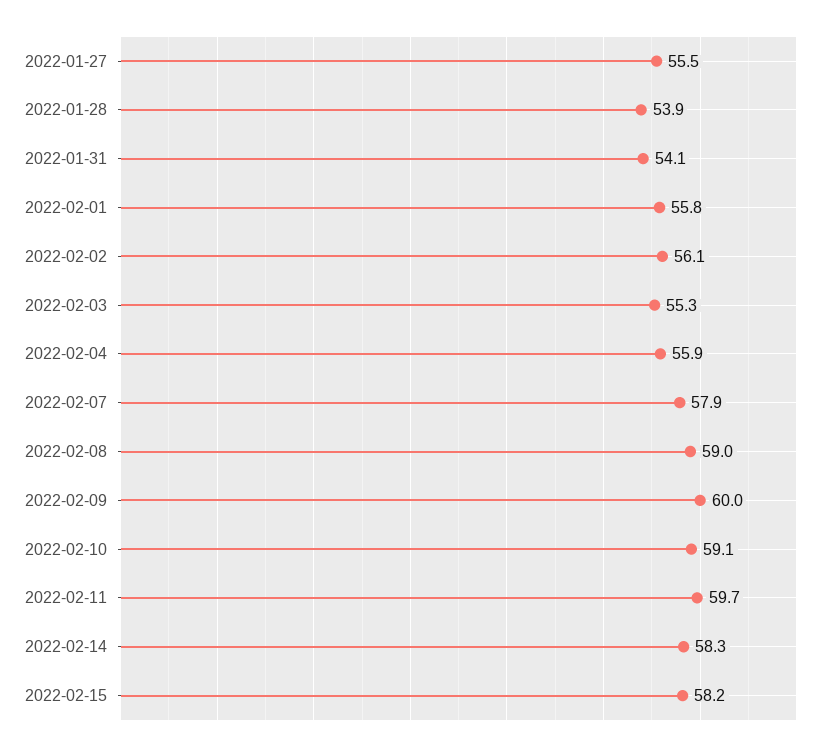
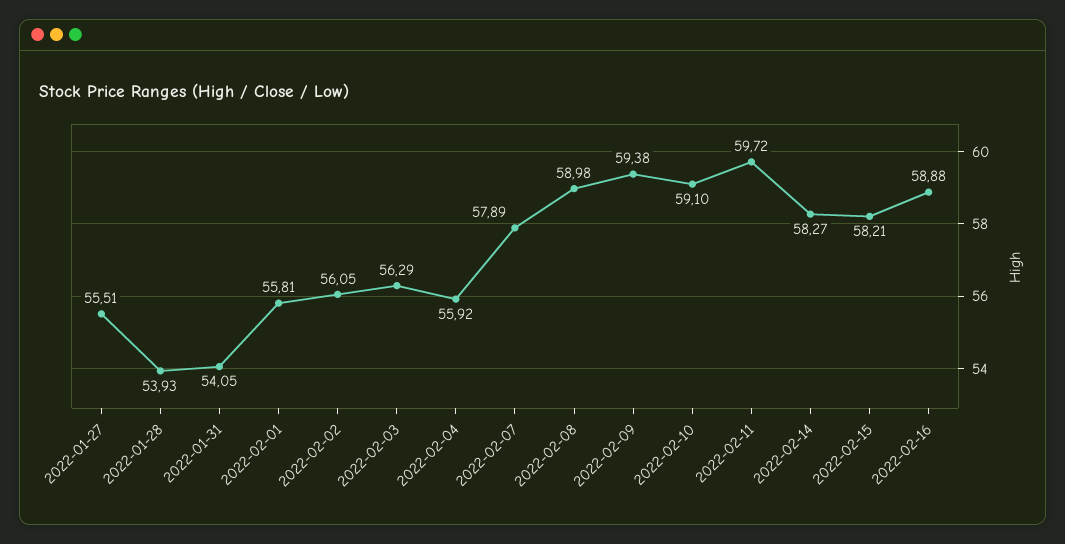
2022-02-03: 55.3 -> 56.29
2022-02-09: 60 -> 59.38
2022-02-16: none -> 58.88

